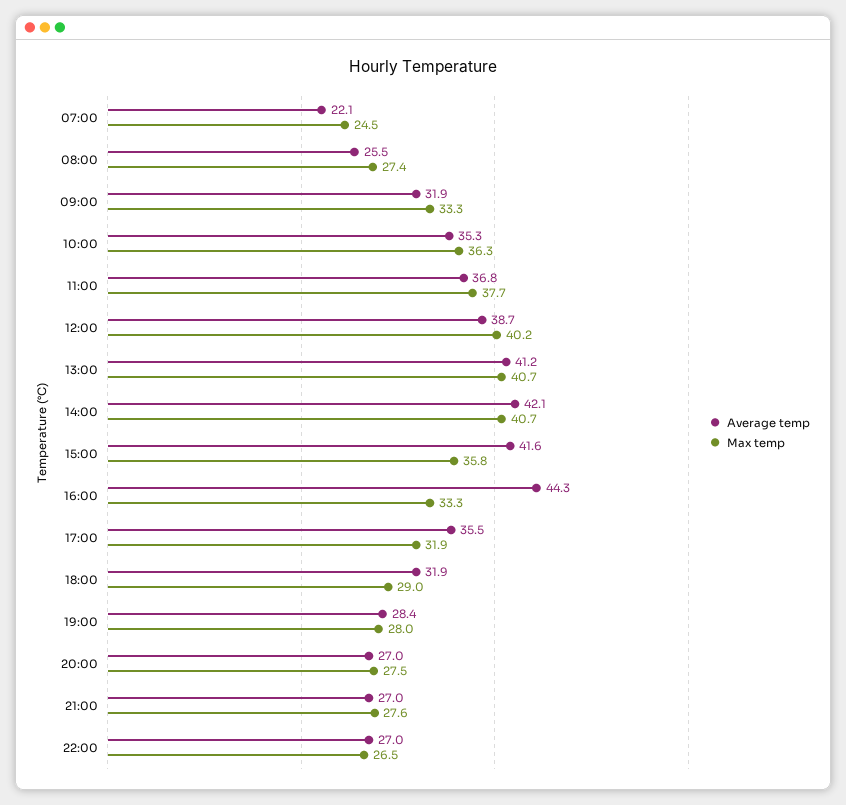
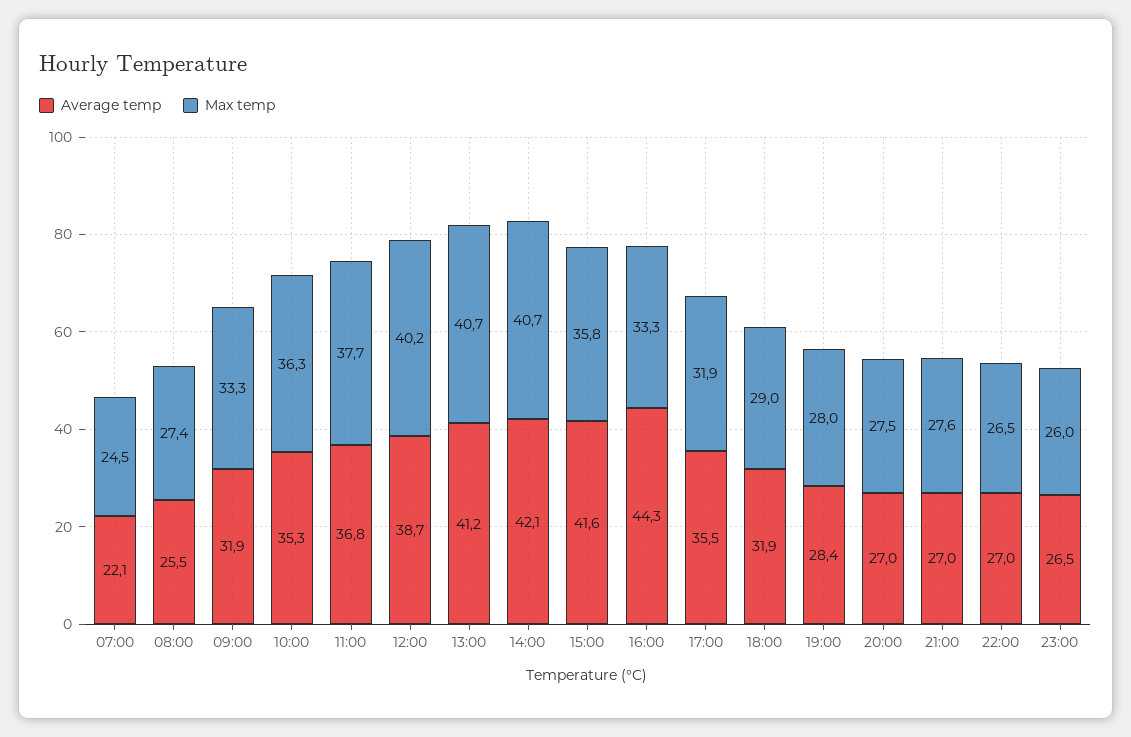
Average temp, 23:00: none -> 26.5
Max temp, 23:00: none -> 26

